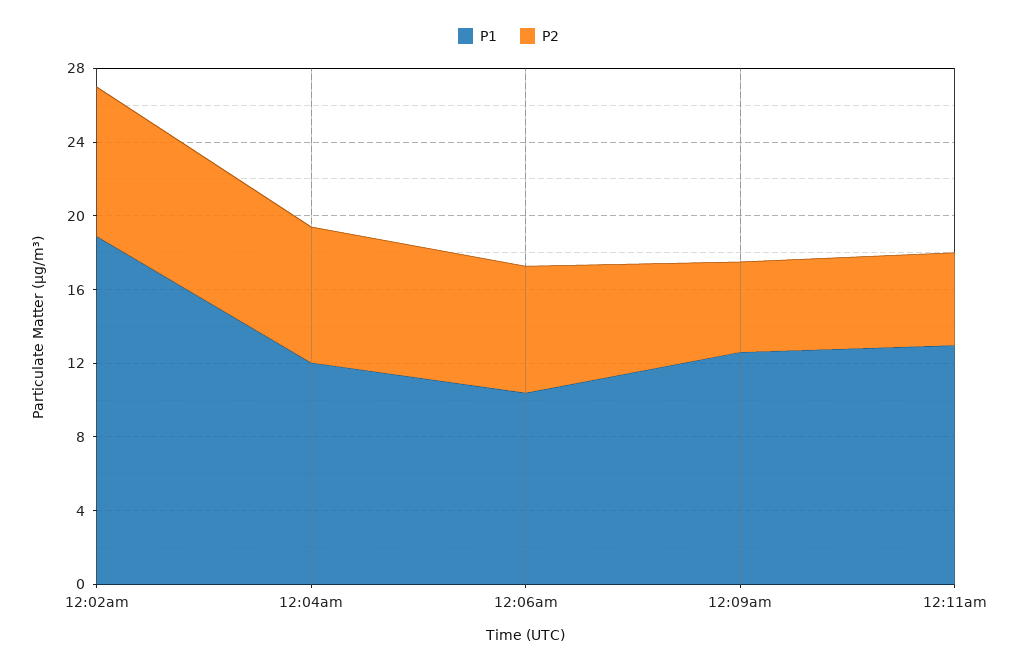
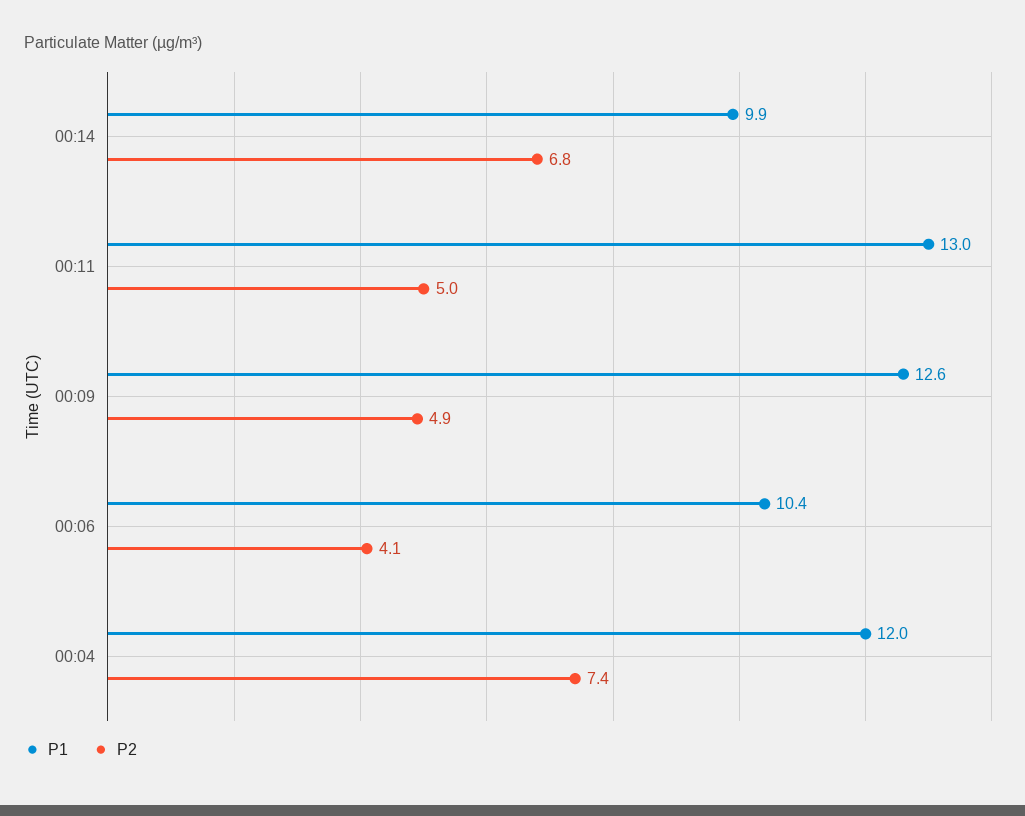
P1, 12:02am: 19 -> none
P2, 12:02am: 8 -> none
P2, 12:06am: 7 -> 4.1
P1, 00:14: none -> 9.9
P2, 00:14: none -> 6.8

